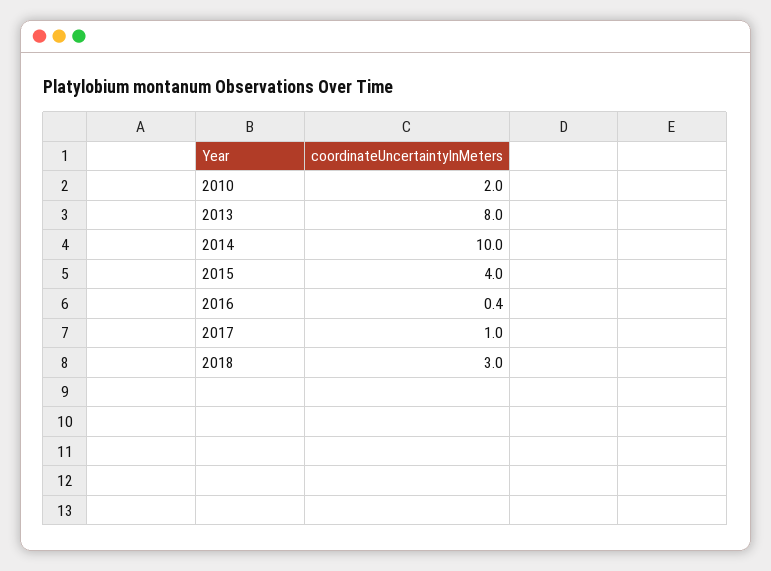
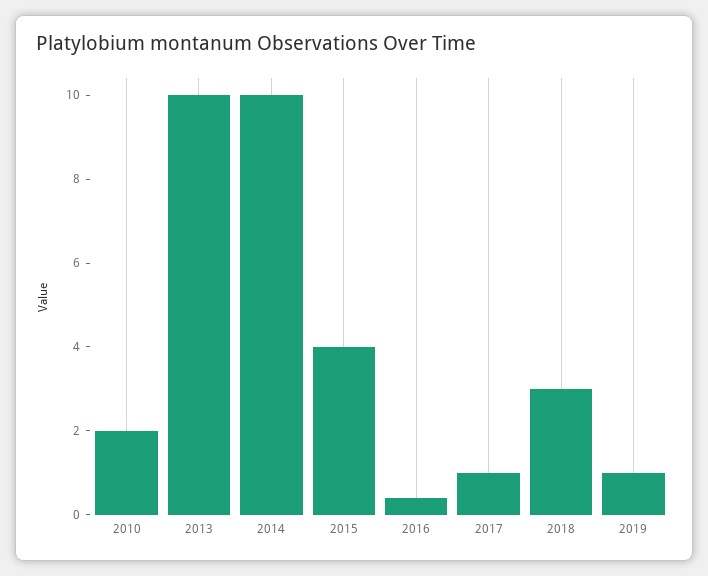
2013: 8 -> 10
2019: none -> 1

